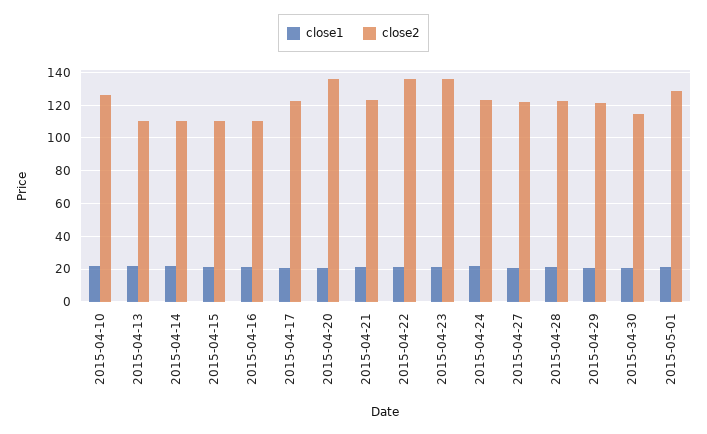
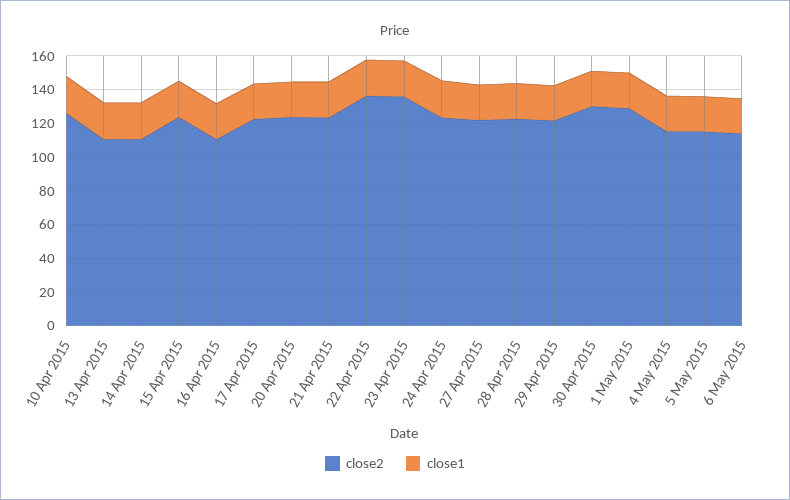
close2, 2015-04-15: 110 -> 125
close2, 2015-04-20: 135 -> 125
close2, 2015-04-30: 115 -> 130
close2, 4 May 2015: none -> 115
close1, 4 May 2015: none -> 20
close2, 5 May 2015: none -> 115
close1, 5 May 2015: none -> 20
close2, 6 May 2015: none -> 115
close1, 6 May 2015: none -> 20

